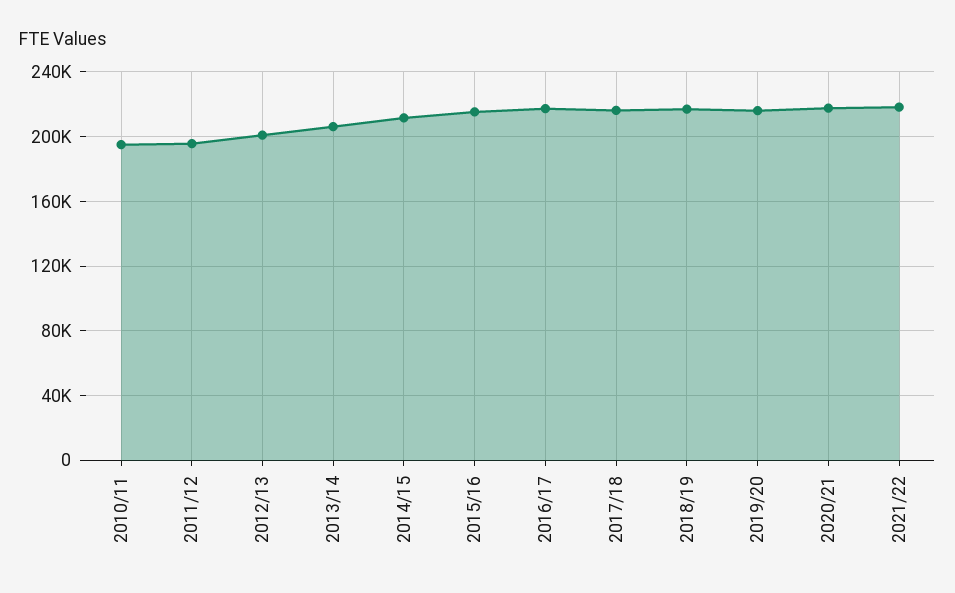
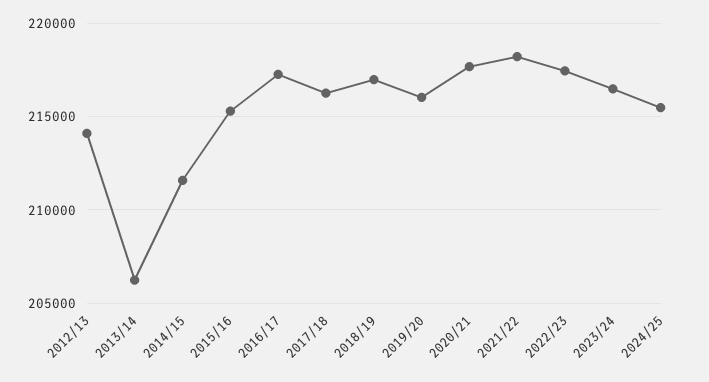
2010/11: 195000 -> none
2011/12: 195000 -> none
2012/13: 200000 -> 214000
2022/23: none -> 217500
2023/24: none -> 216500
2024/25: none -> 215500

